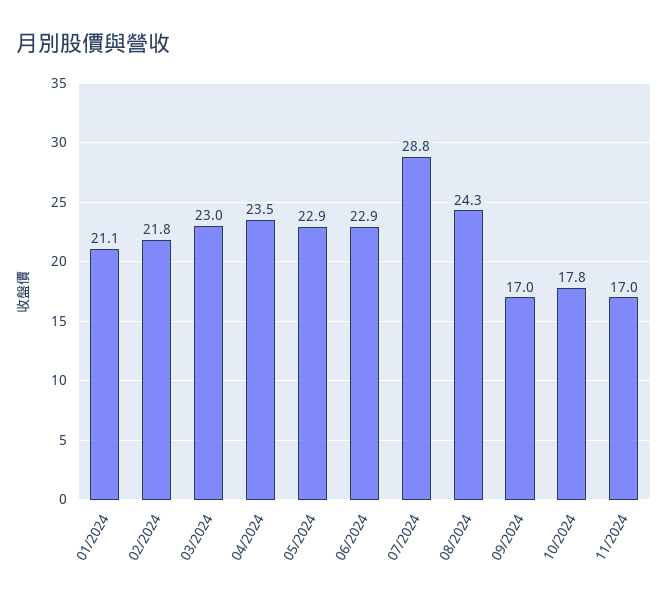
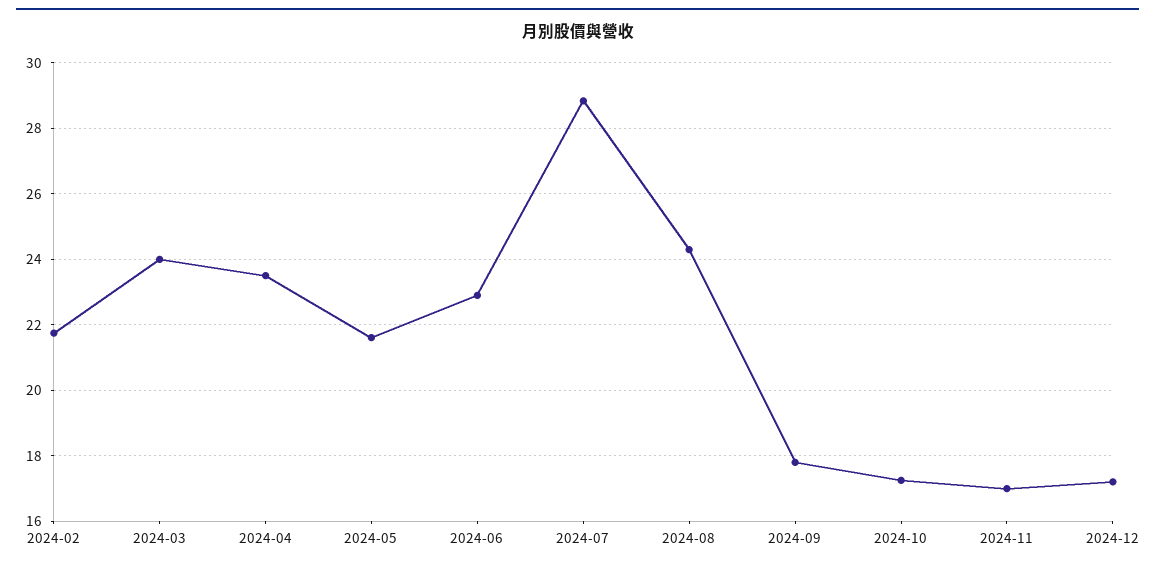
01/2024: 21.1 -> none
03/2024: 23 -> 24
05/2024: 22.9 -> 21.6
09/2024: 17 -> 17.8
10/2024: 17.8 -> 17.2
2024-12: none -> 17.2

